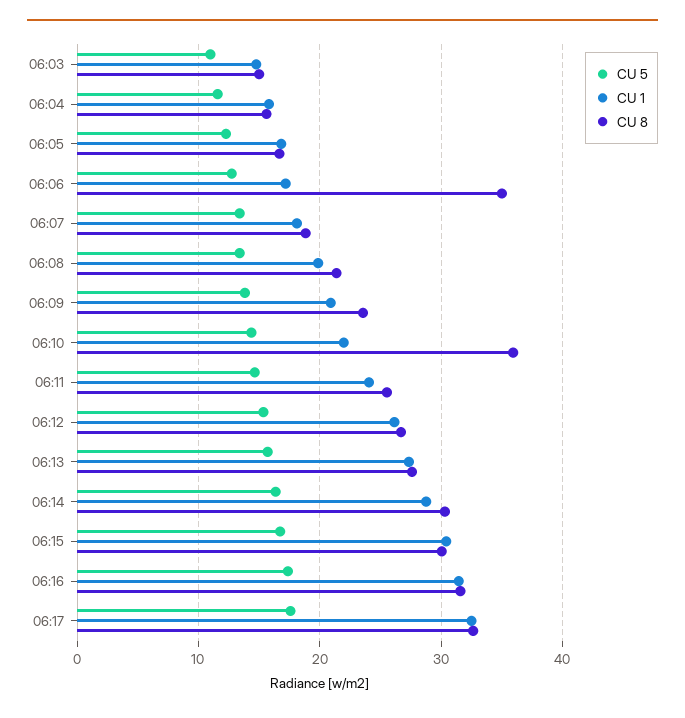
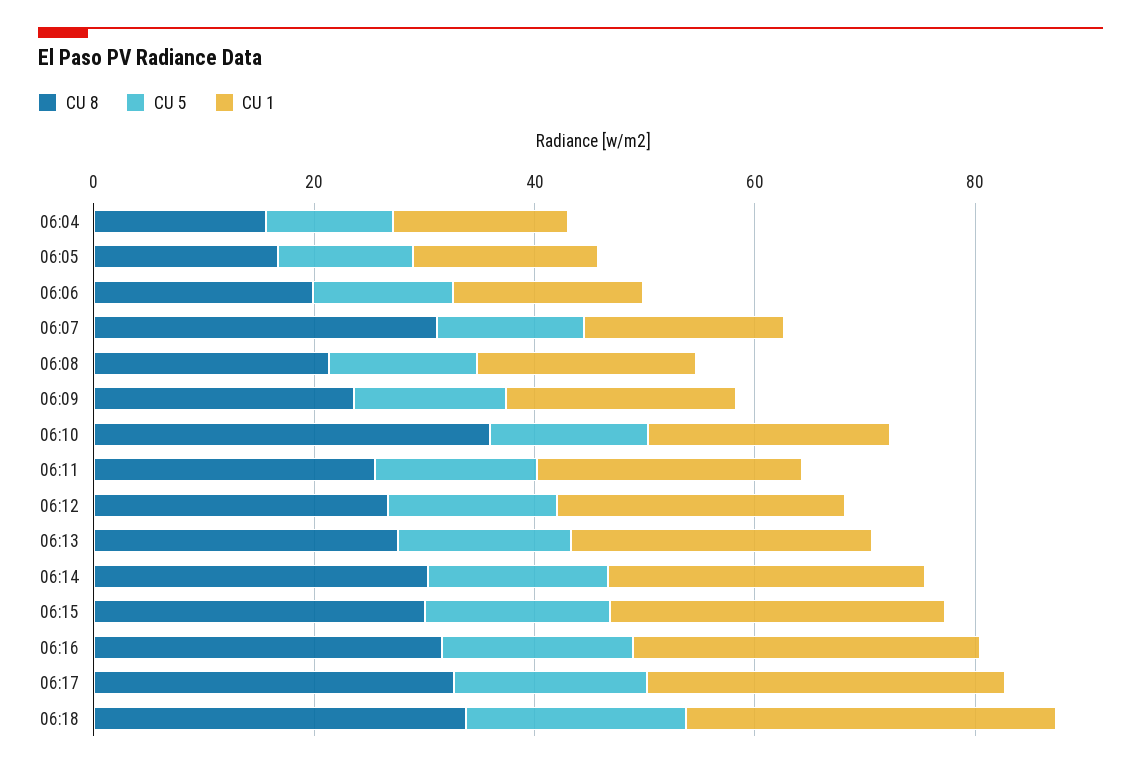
CU 5, 06:03: 11 -> none
CU 1, 06:03: 15 -> none
CU 8, 06:03: 15 -> none
CU 8, 06:06: 35 -> 20
CU 8, 06:07: 19 -> 30
CU 8, 06:18: none -> 35
CU 5, 06:18: none -> 20
CU 1, 06:18: none -> 35

